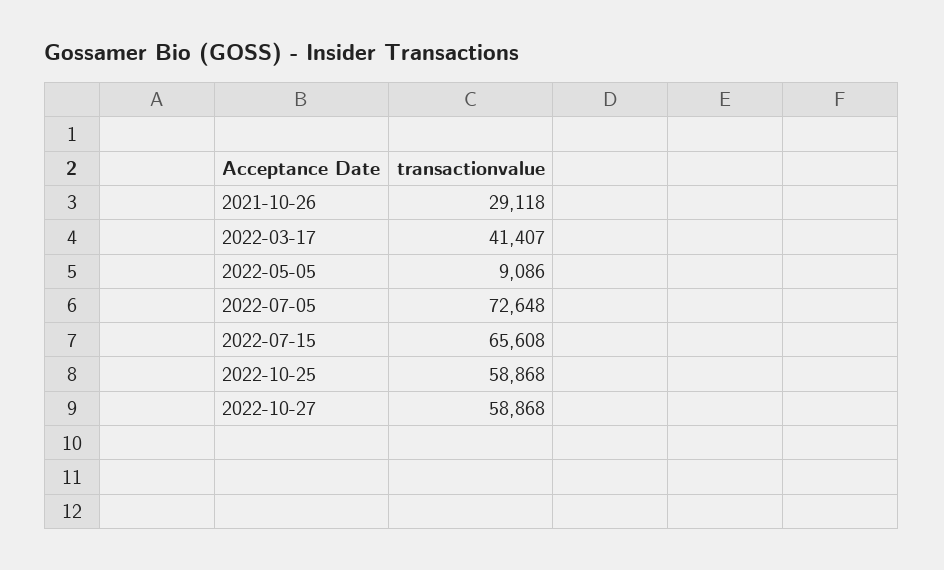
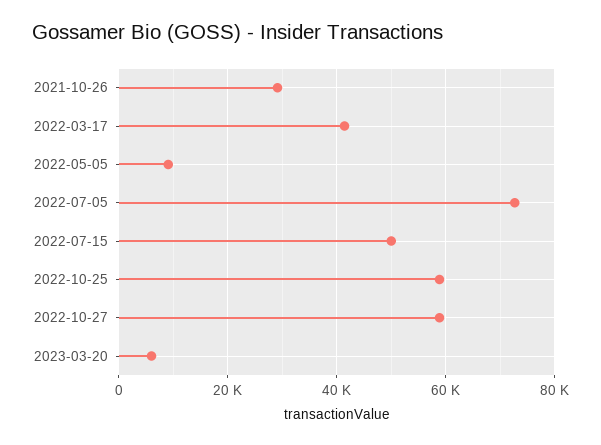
2022-07-15: 65608 -> 50000
2023-03-20: none -> 6000

